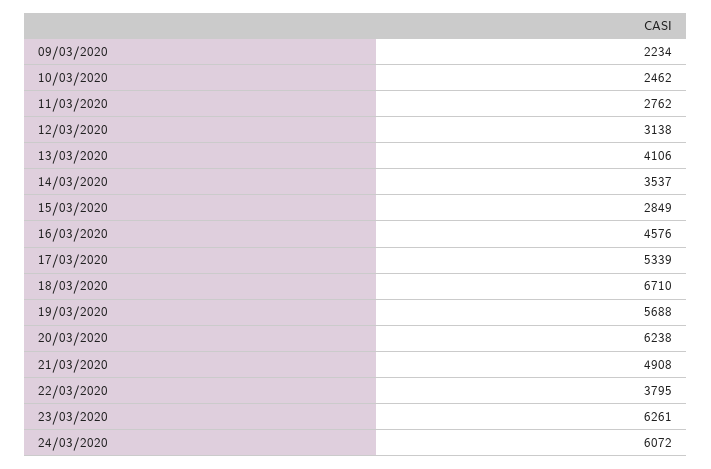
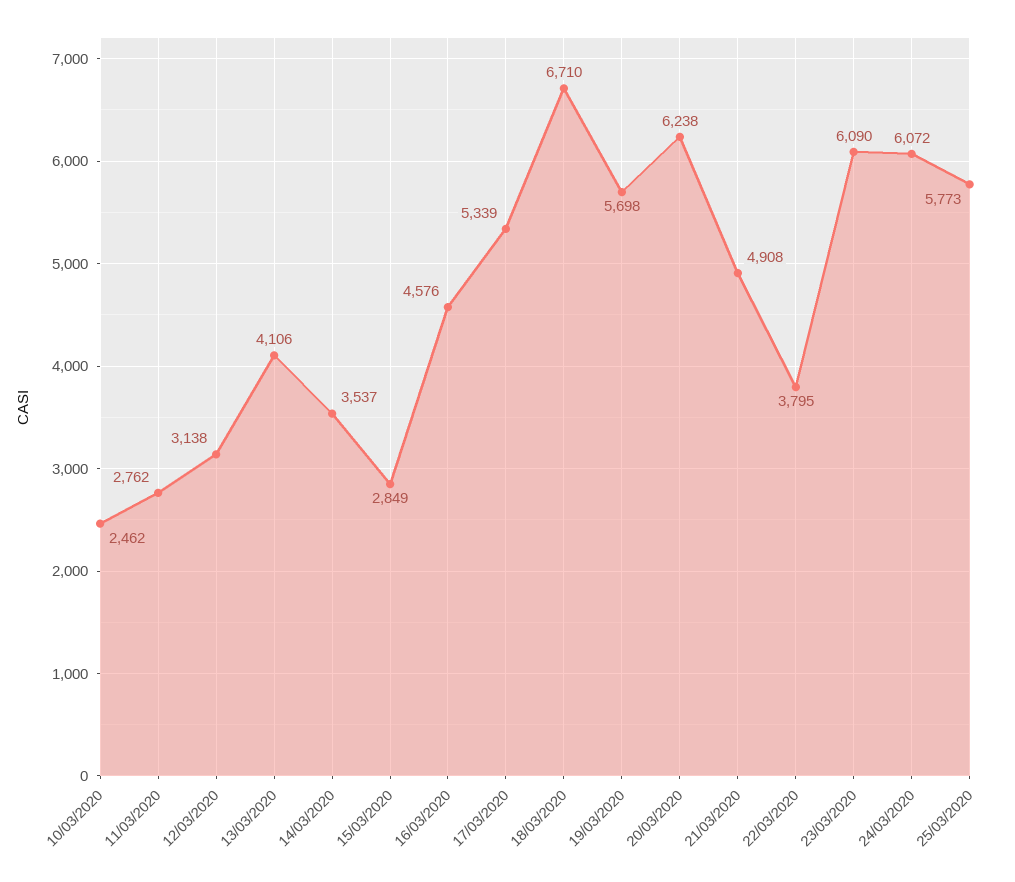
09/03/2020: 2234 -> none
19/03/2020: 5688 -> 5698
23/03/2020: 6261 -> 6090
25/03/2020: none -> 5773

